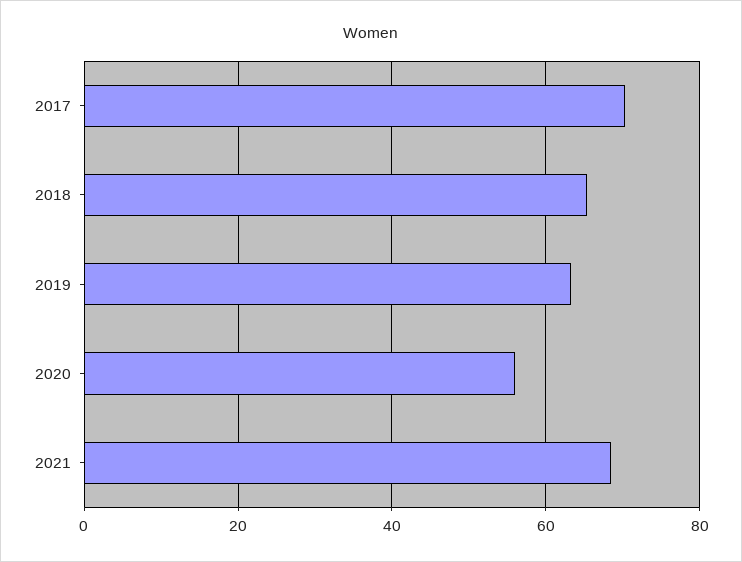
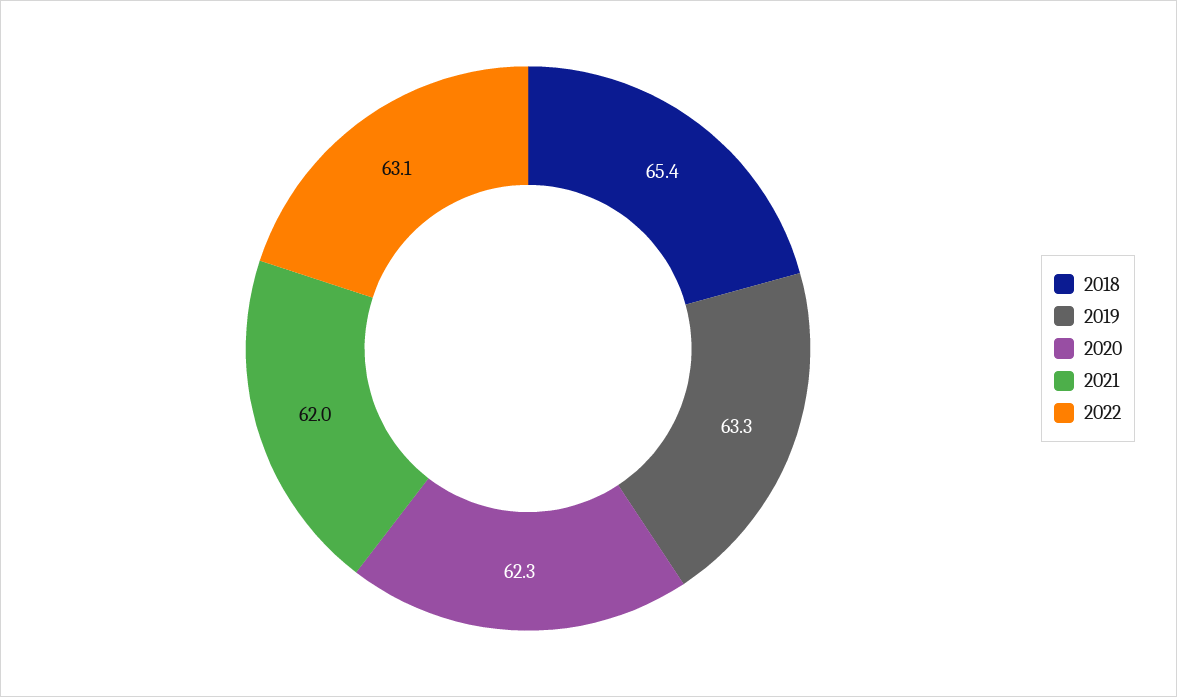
2017: 70 -> none
2020: 56 -> 62.3
2021: 68 -> 62
2022: none -> 63.1

